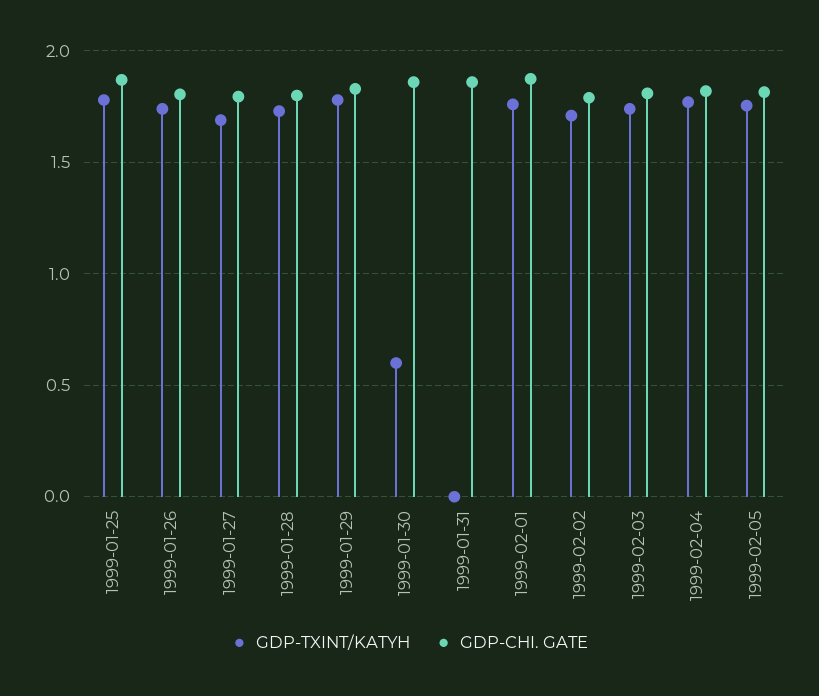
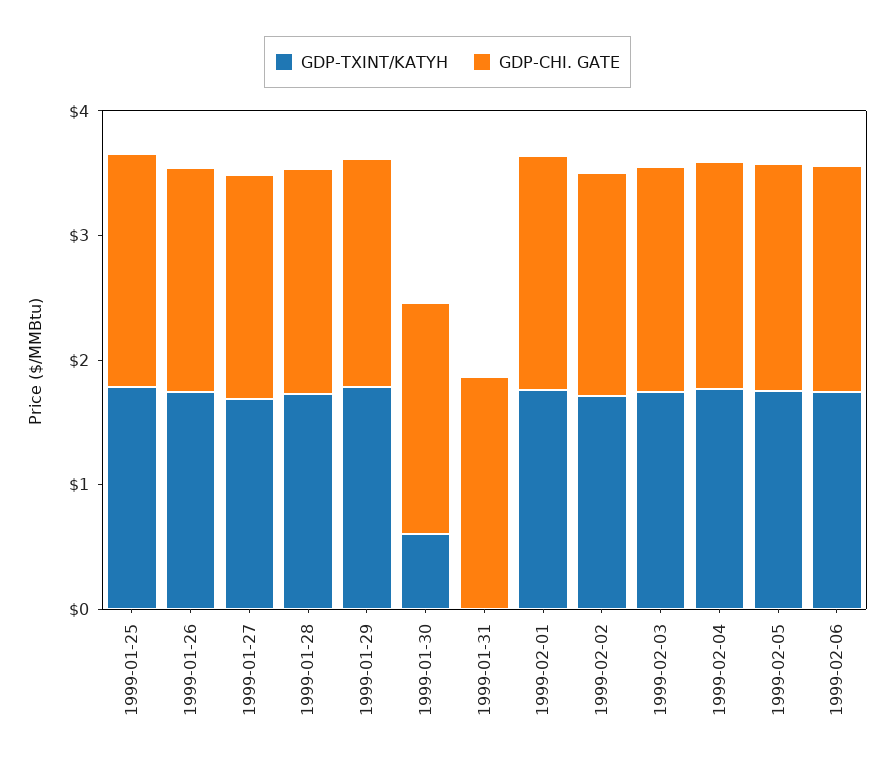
GDP-TXINT/KATYH, 1999-02-06: none -> 1.8
GDP-CHI. GATE, 1999-02-06: none -> 1.8

